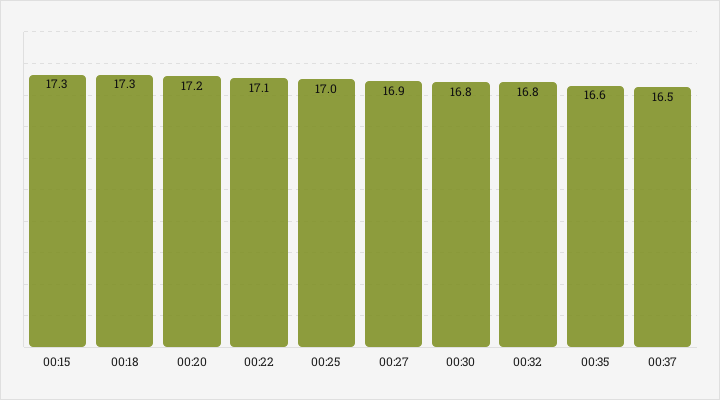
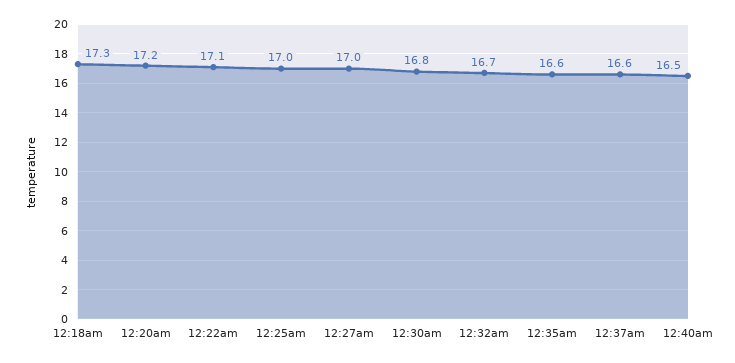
00:15: 17.3 -> none
00:27: 16.9 -> 17
00:32: 16.8 -> 16.7
00:37: 16.5 -> 16.6
12:40am: none -> 16.5

